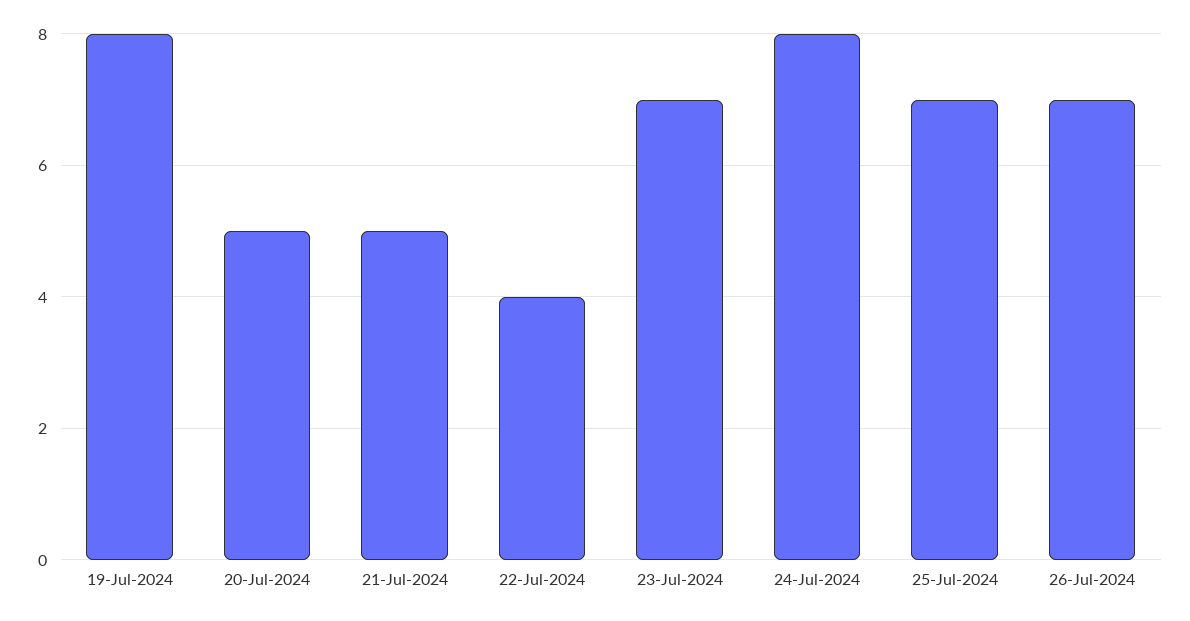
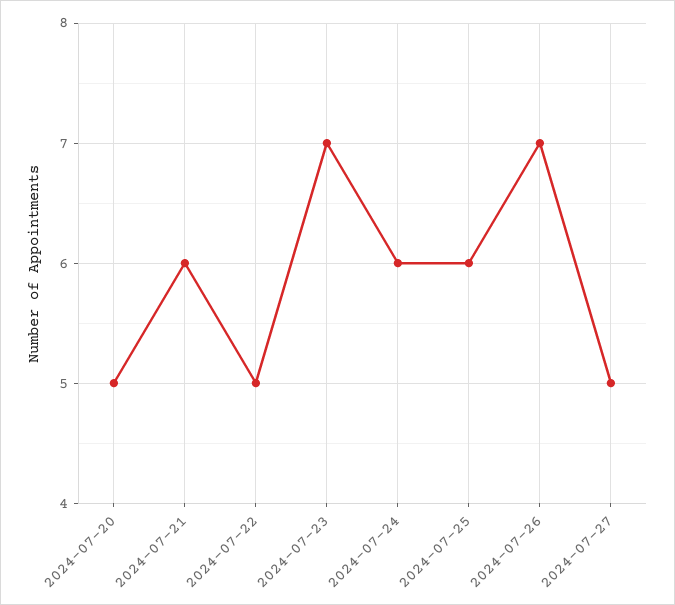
19-Jul-2024: 8 -> none
21-Jul-2024: 5 -> 6
22-Jul-2024: 4 -> 5
24-Jul-2024: 8 -> 6
25-Jul-2024: 7 -> 6
2024-07-27: none -> 5

